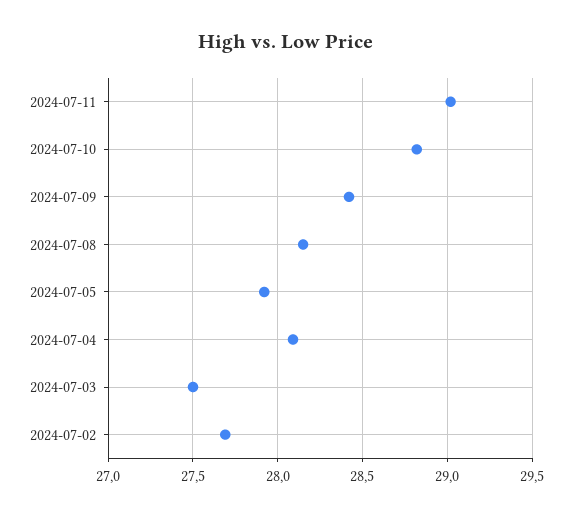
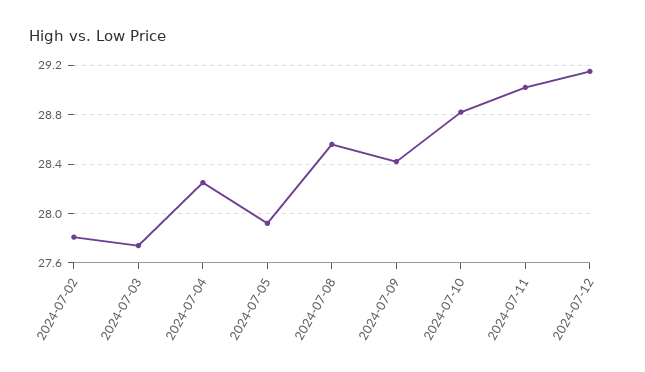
2024-07-08: 28.15 -> 28.55
2024-07-04: 28.1 -> 28.25
2024-07-03: 27.5 -> 27.75
2024-07-02: 27.7 -> 27.8
2024-07-12: none -> 29.15

